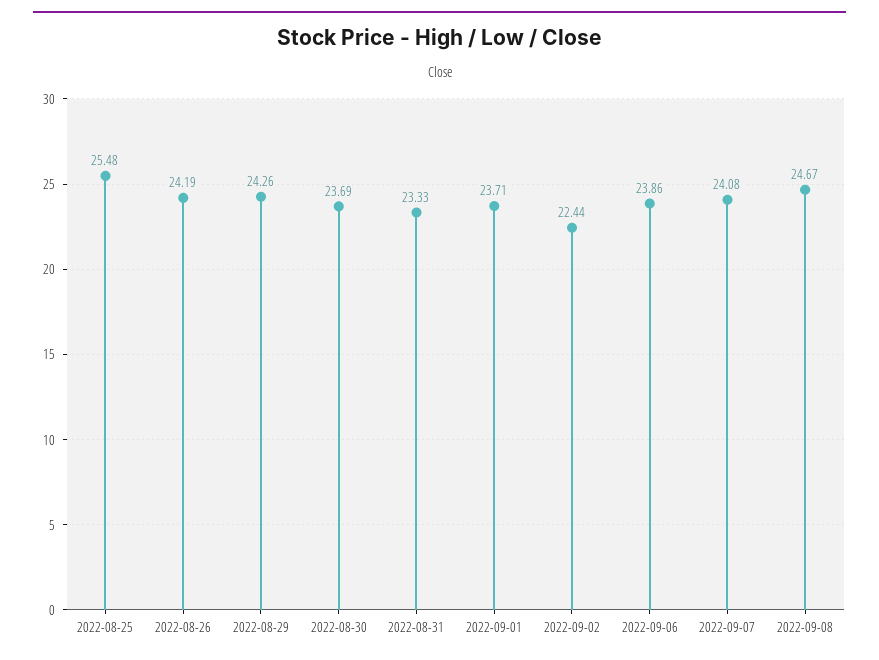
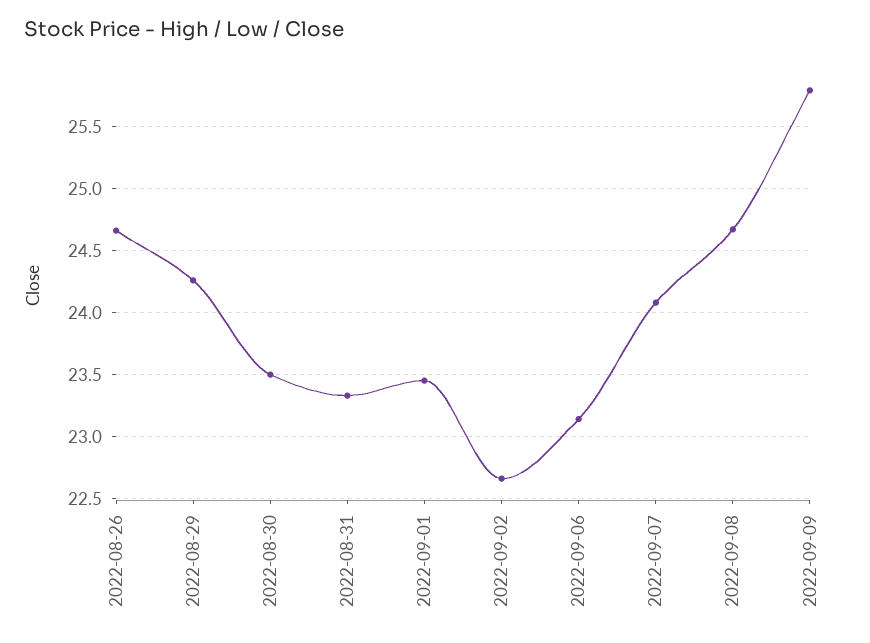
2022-08-25: 25.48 -> none
2022-08-26: 24.19 -> 24.65
2022-08-30: 23.69 -> 23.5
2022-09-01: 23.71 -> 23.45
2022-09-02: 22.44 -> 22.65
2022-09-06: 23.86 -> 23.15
2022-09-09: none -> 25.8

